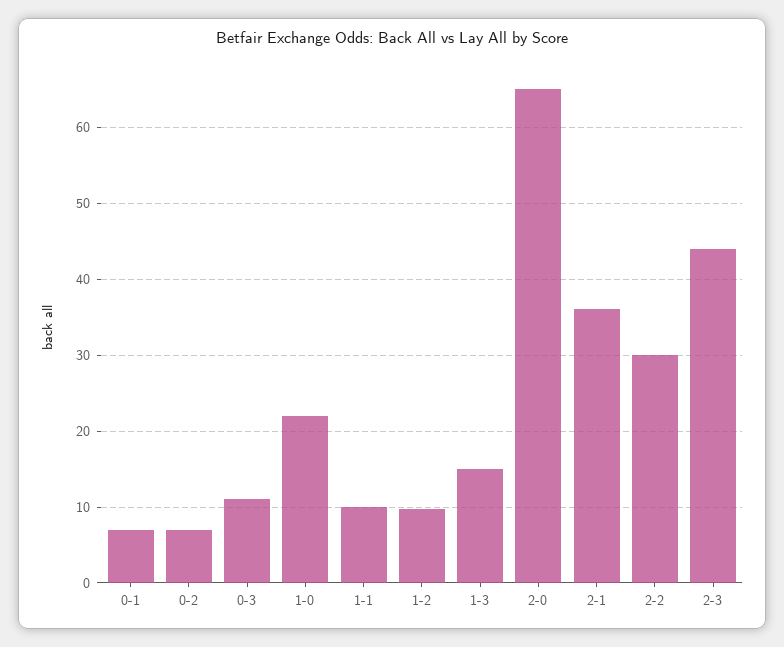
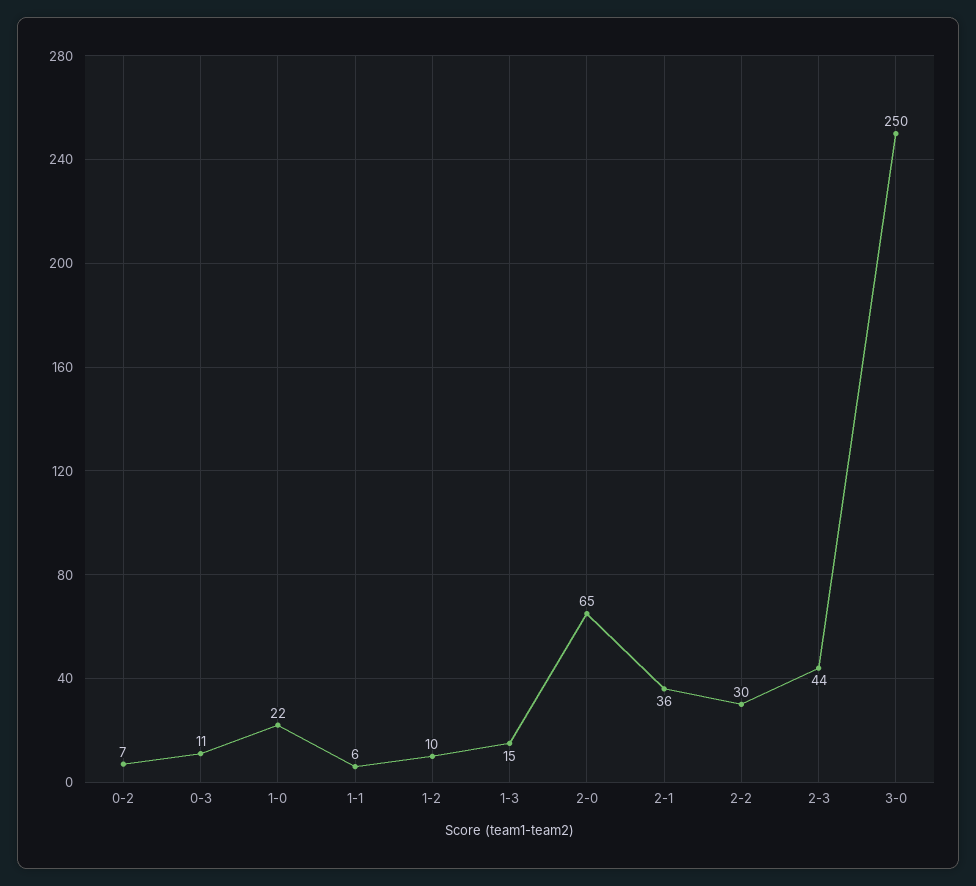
0-1: 7 -> none
1-1: 10 -> 6
3-0: none -> 250

